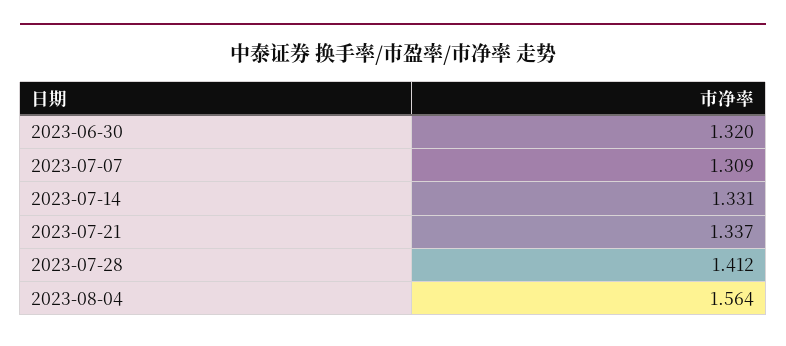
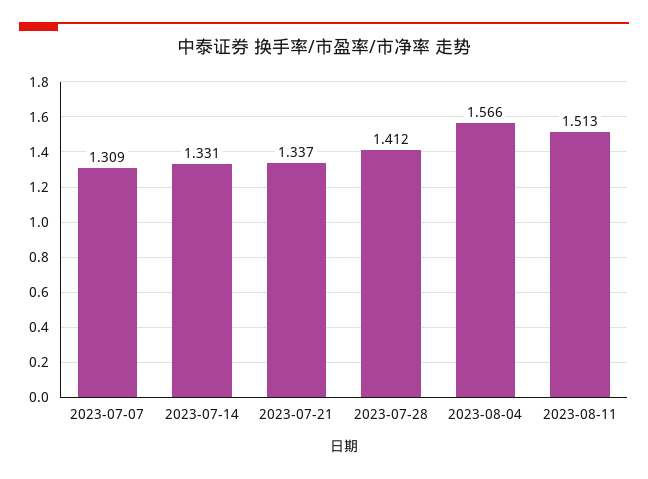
2023-06-30: 1.32 -> none
2023-08-04: 1.564 -> 1.566
2023-08-11: none -> 1.513

